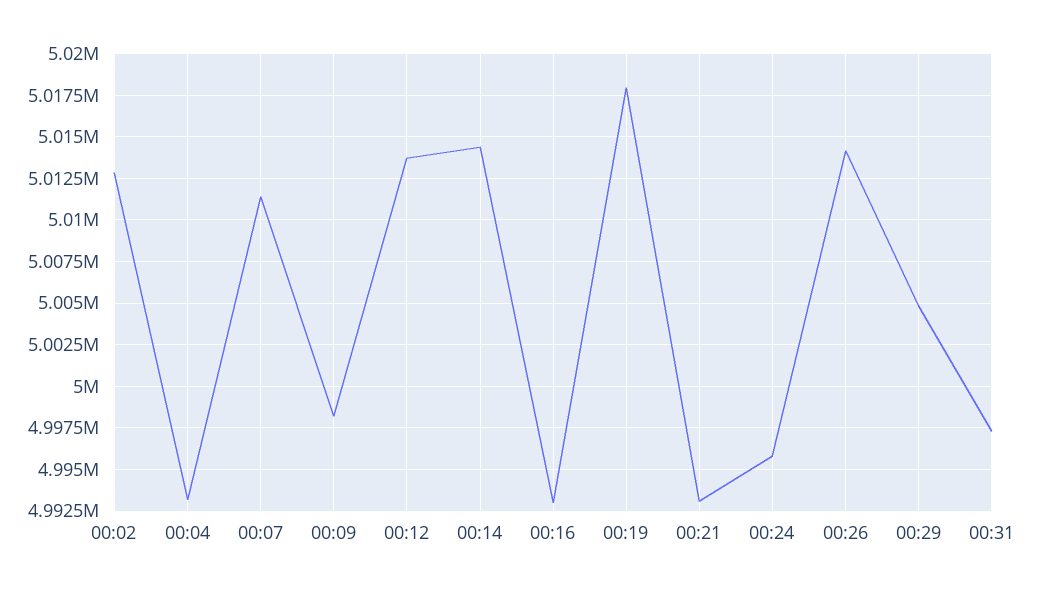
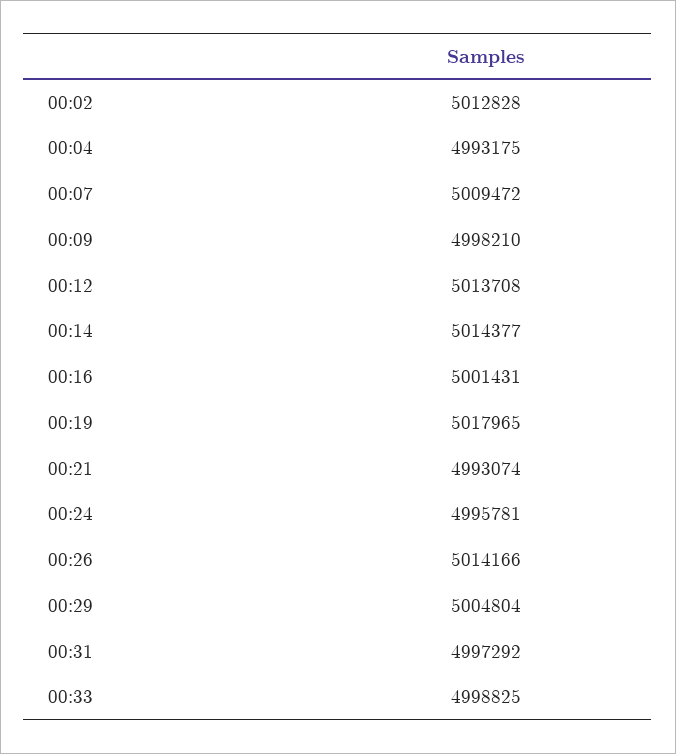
00:07: 5011500 -> 5009472
00:16: 4993000 -> 5001431
00:33: none -> 4998825

